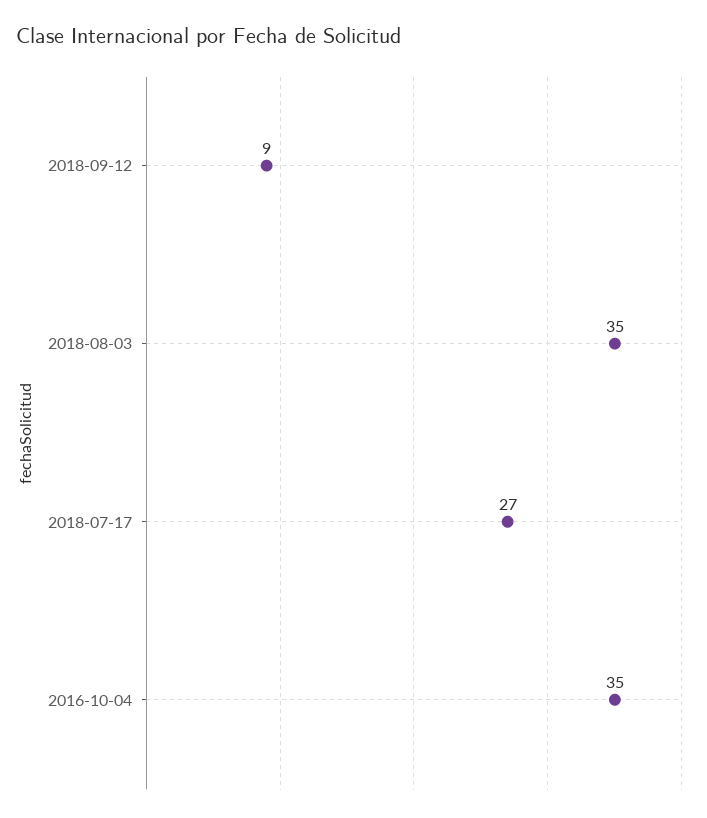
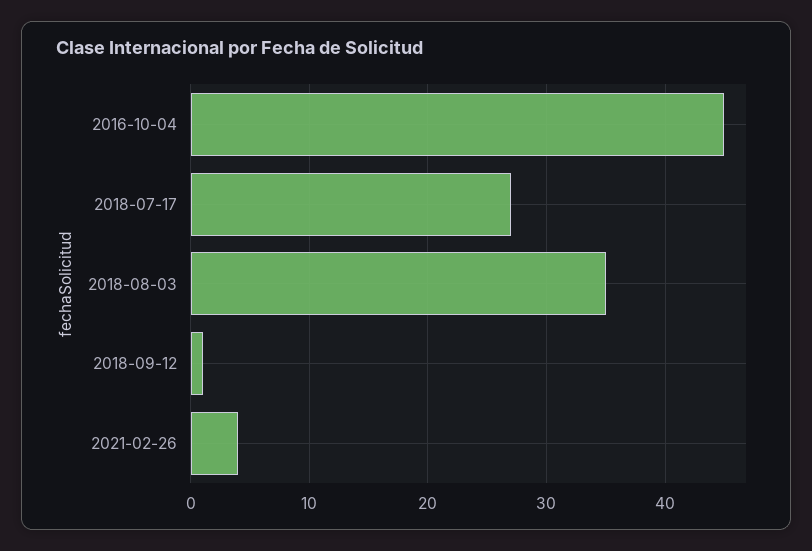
2018-09-12: 9 -> 1
2016-10-04: 35 -> 45
2021-02-26: none -> 4

